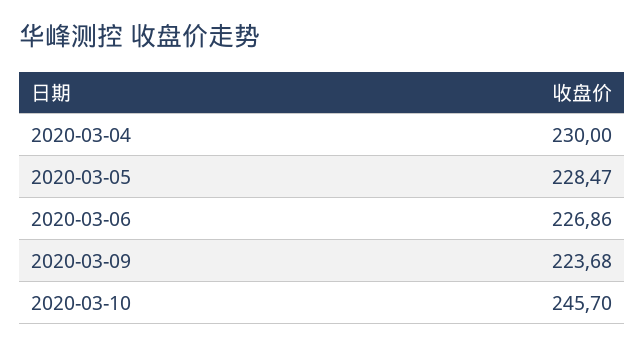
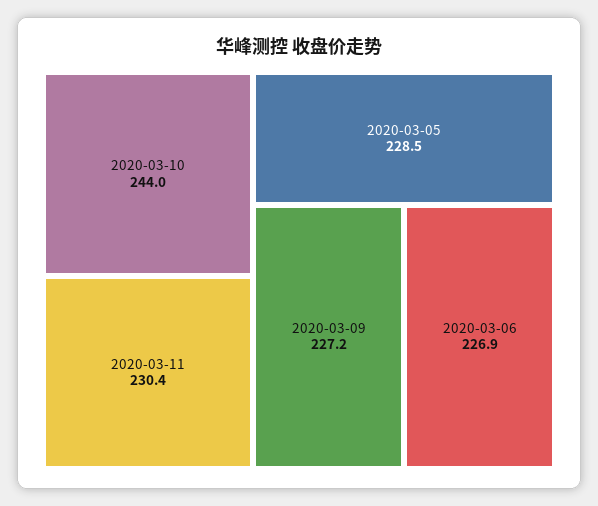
2020-03-04: 230 -> none
2020-03-09: 223.68 -> 227.2
2020-03-10: 245.7 -> 244
2020-03-11: none -> 230.4

